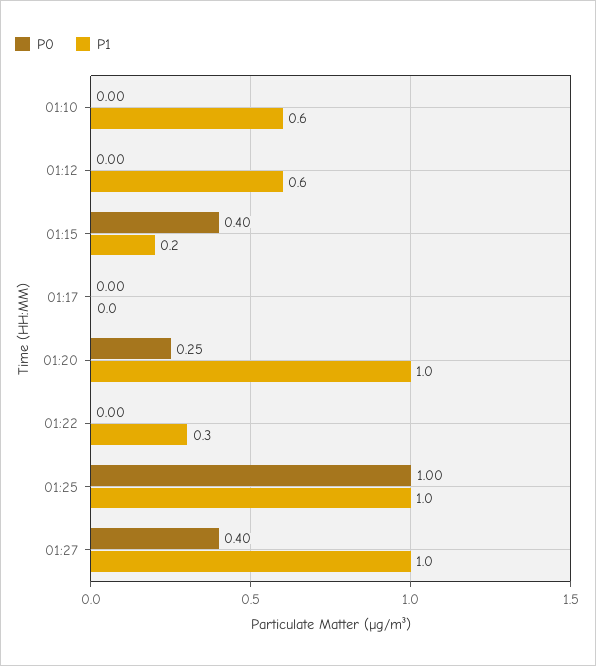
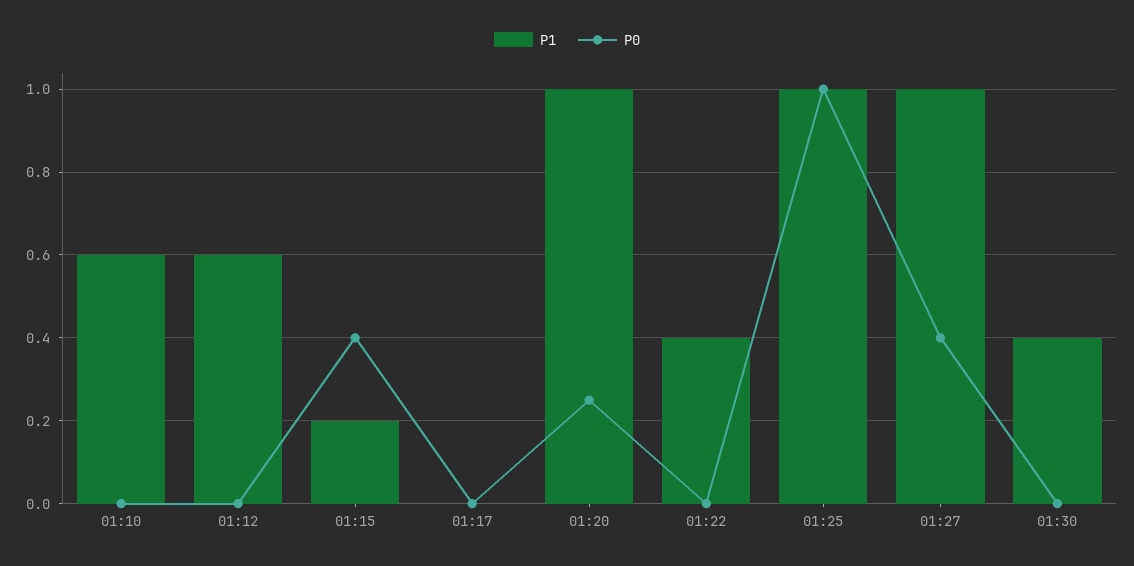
P1, 01:22: 0.3 -> 0.4
P1, 01:30: none -> 0.4
P0, 01:30: none -> 0

